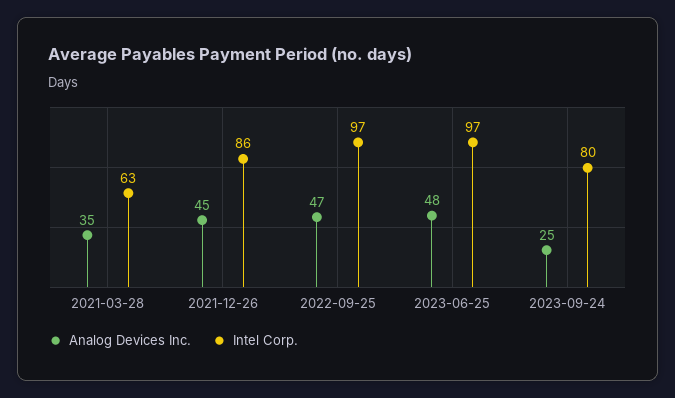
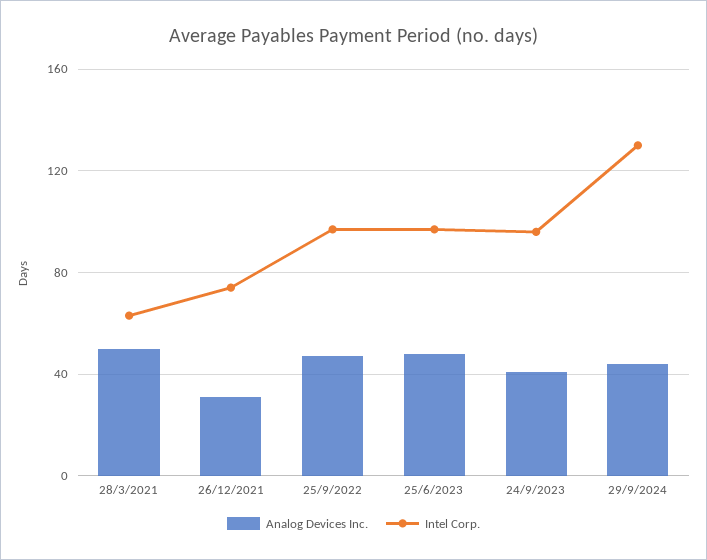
Analog Devices Inc., 2021-03-28: 35 -> 50
Analog Devices Inc., 2021-12-26: 45 -> 30
Intel Corp., 2021-12-26: 86 -> 75
Analog Devices Inc., 2023-09-24: 25 -> 40
Intel Corp., 2023-09-24: 80 -> 95
Analog Devices Inc., 29/9/2024: none -> 45
Intel Corp., 29/9/2024: none -> 130

